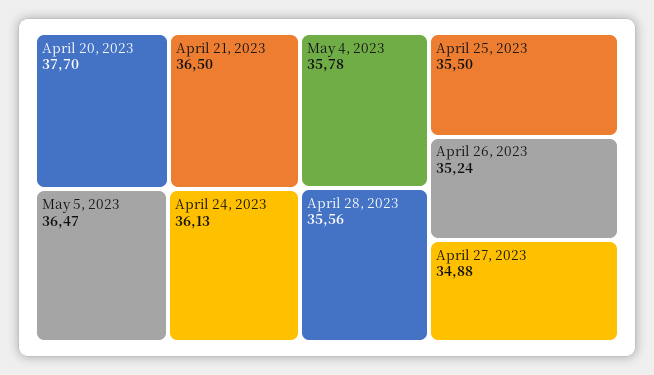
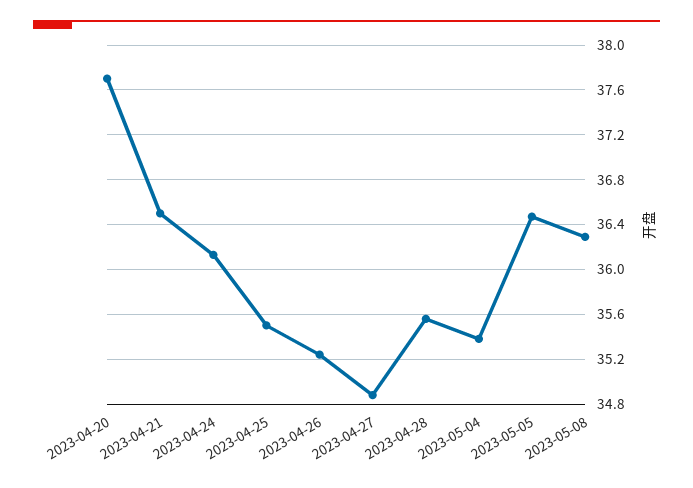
May 4, 2023: 35.78 -> 35.4
2023-05-08: none -> 36.3

